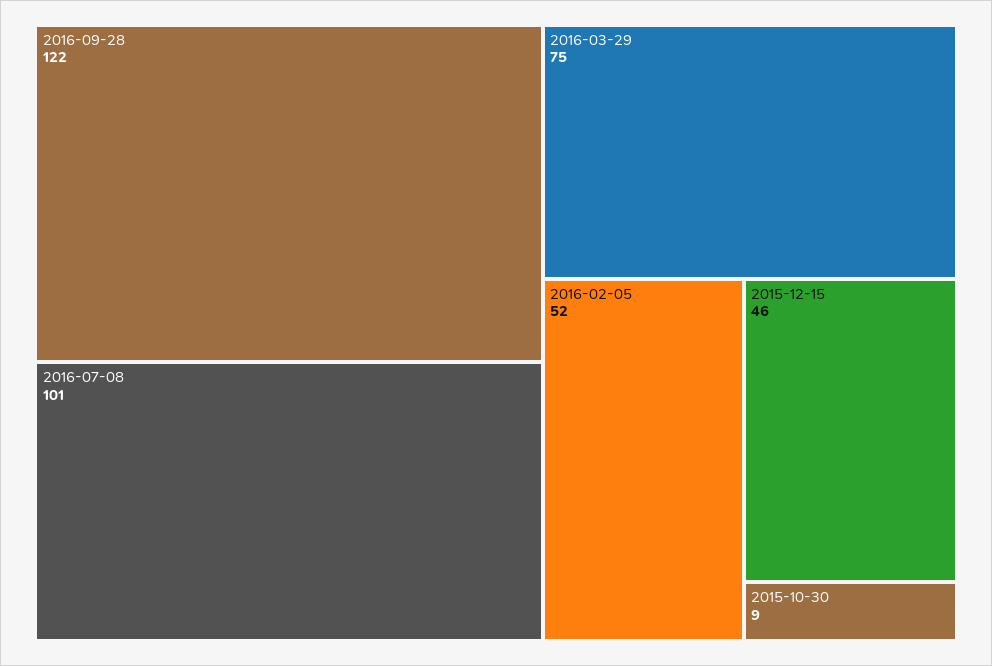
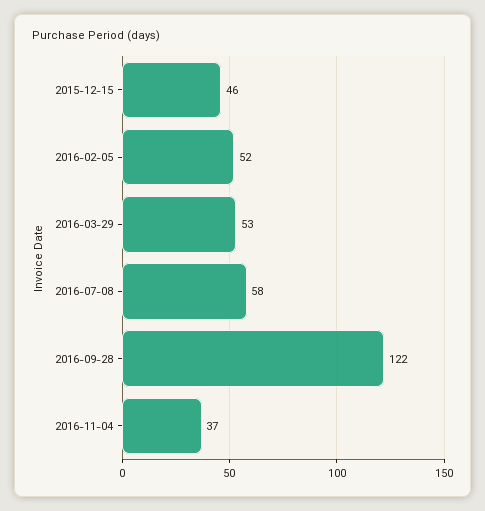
2016-07-08: 101 -> 58
2016-03-29: 75 -> 53
2015-10-30: 9 -> none
2016-11-04: none -> 37

